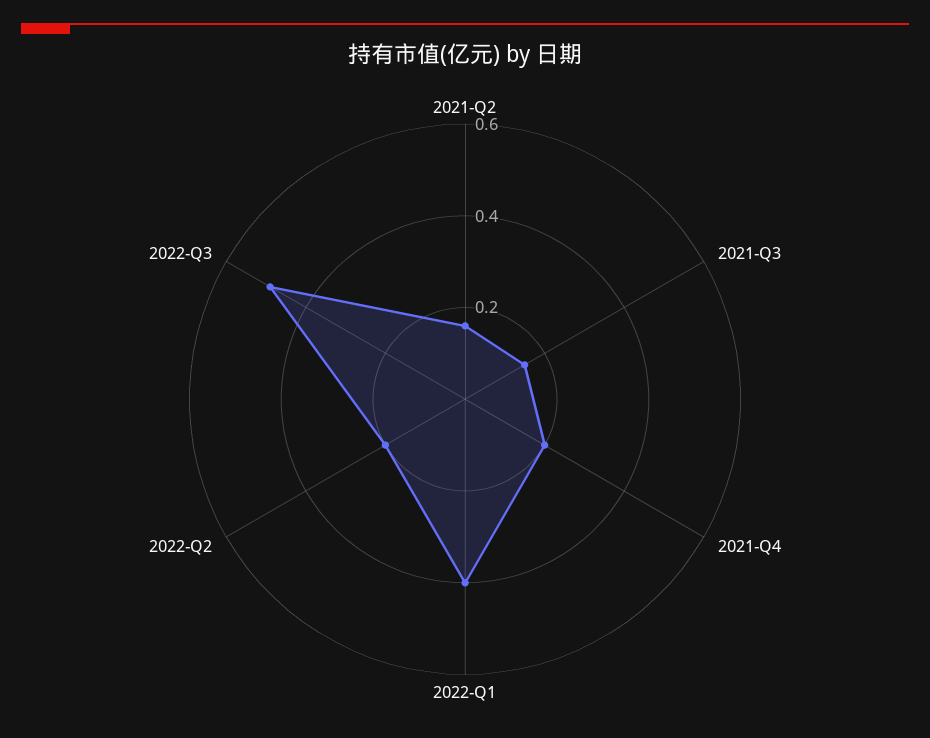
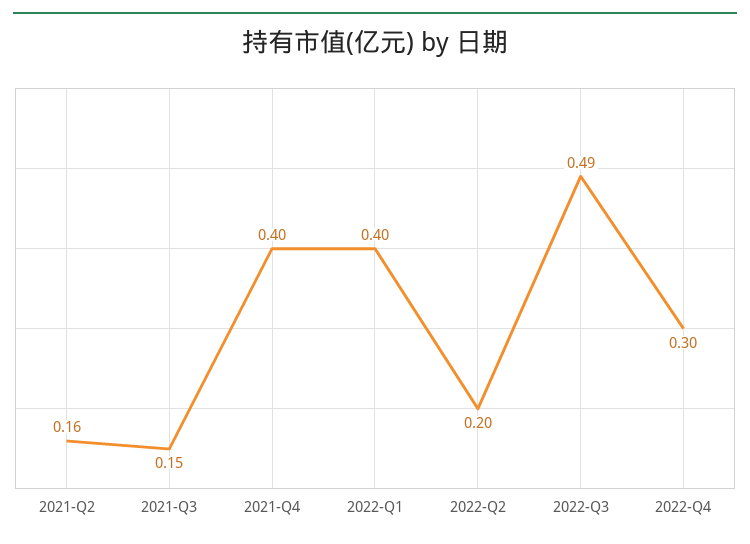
2021-Q4: 0.2 -> 0.4
2022-Q4: none -> 0.3

